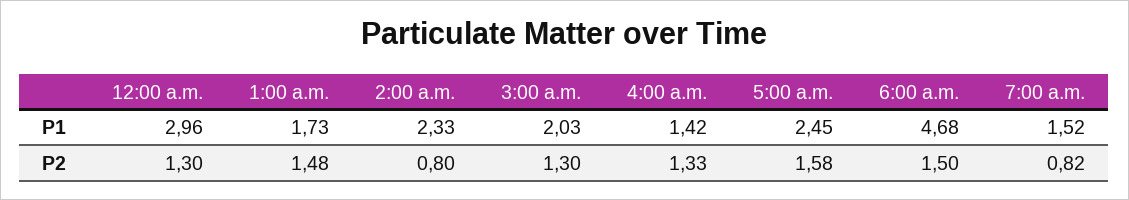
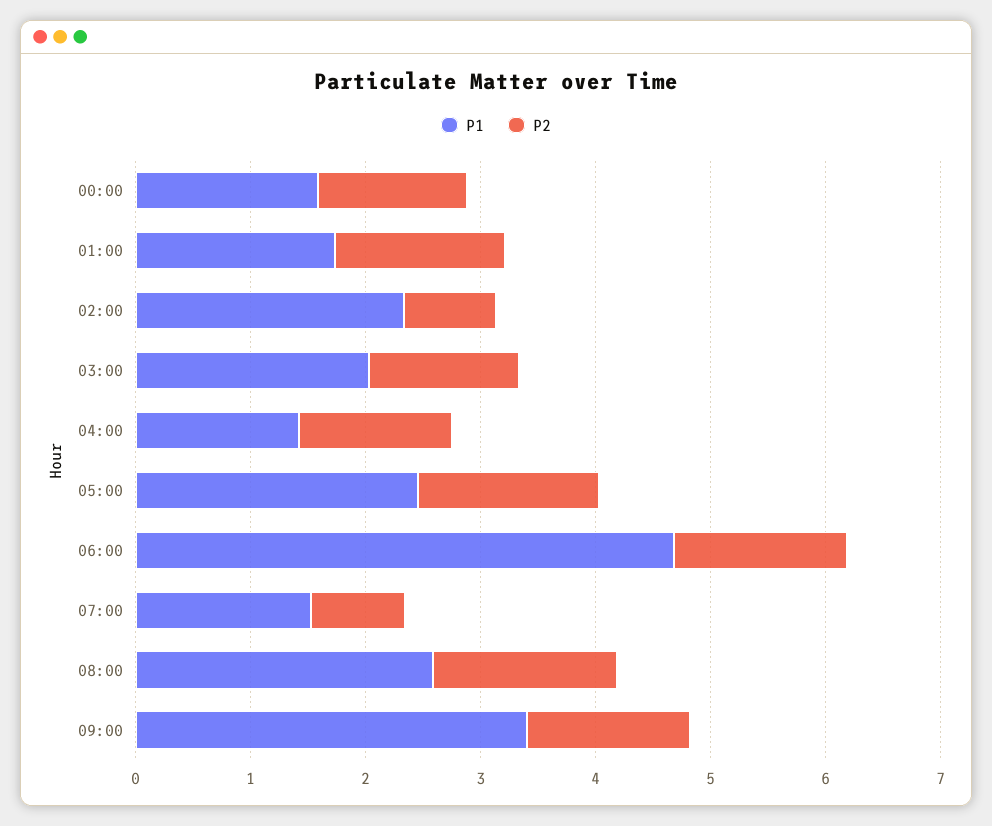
P1, 12:00 a.m.: 2.96 -> 1.6
P1, 08:00: none -> 2.6
P2, 08:00: none -> 1.6
P1, 09:00: none -> 3.4
P2, 09:00: none -> 1.4

